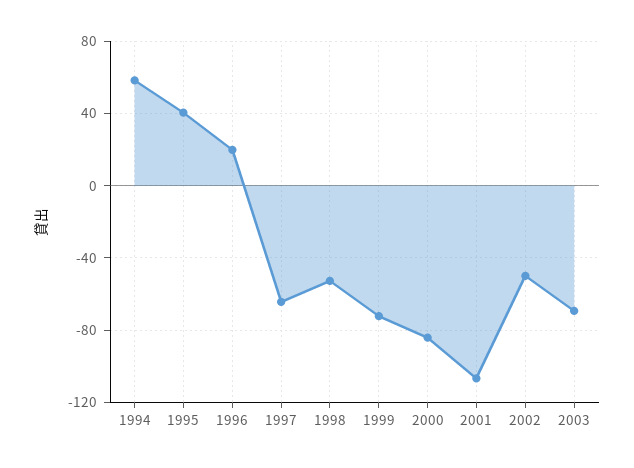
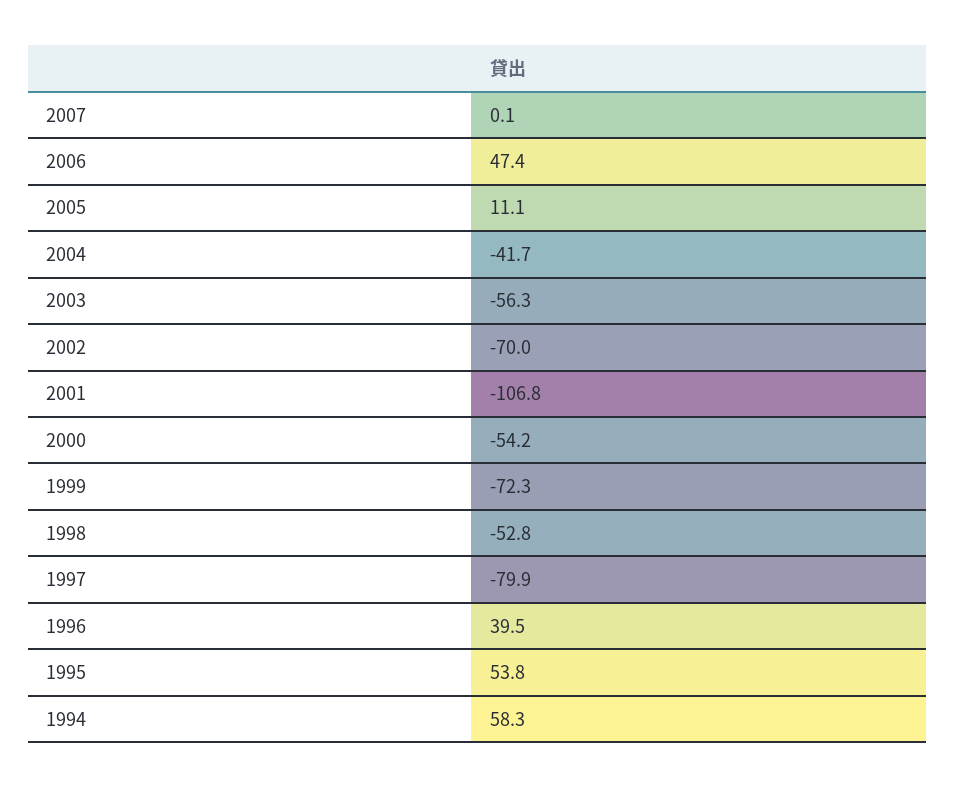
1995: 40 -> 53.8
1996: 20 -> 39.5
1997: -65 -> -79.9
2000: -85 -> -54.2
2002: -50 -> -70
2003: -70 -> -56.3
2007: none -> 0.1
2006: none -> 47.4
2005: none -> 11.1
2004: none -> -41.7

